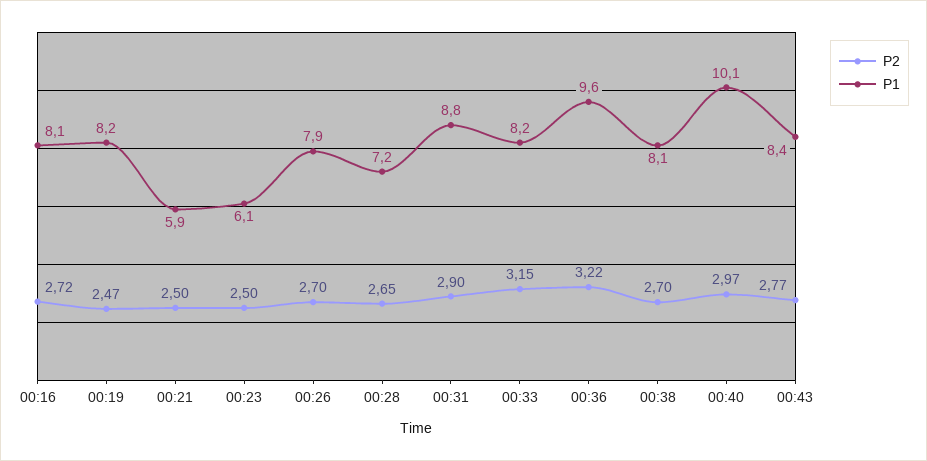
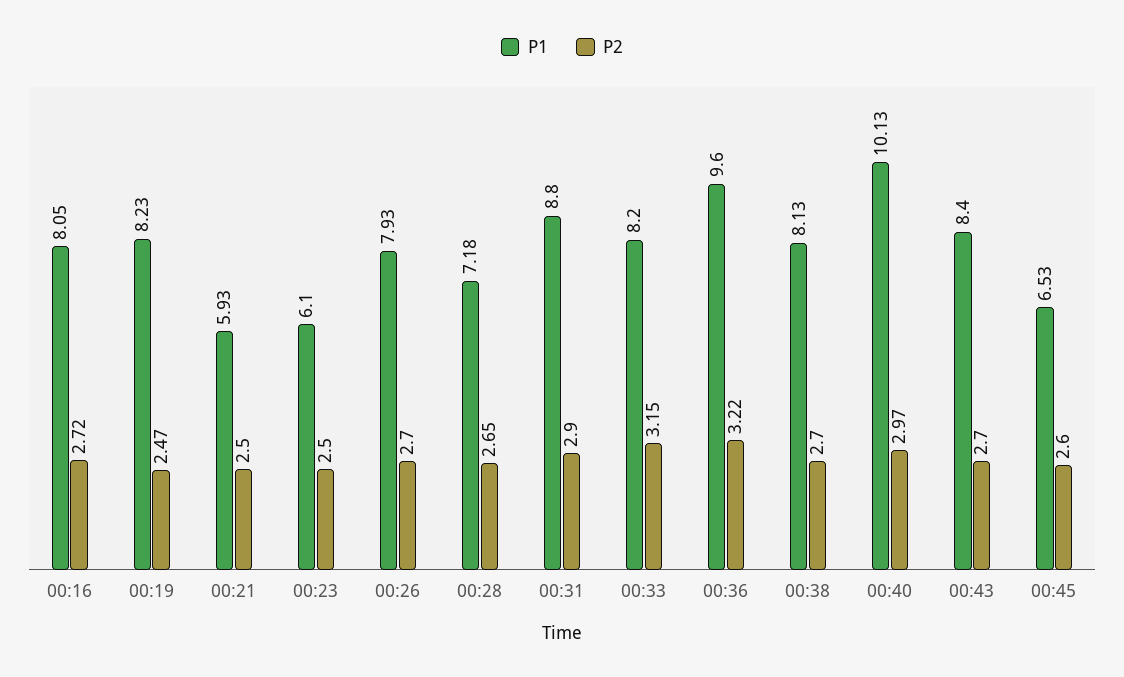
P2, 00:43: 2.77 -> 2.7
P1, 00:45: none -> 6.53
P2, 00:45: none -> 2.6

